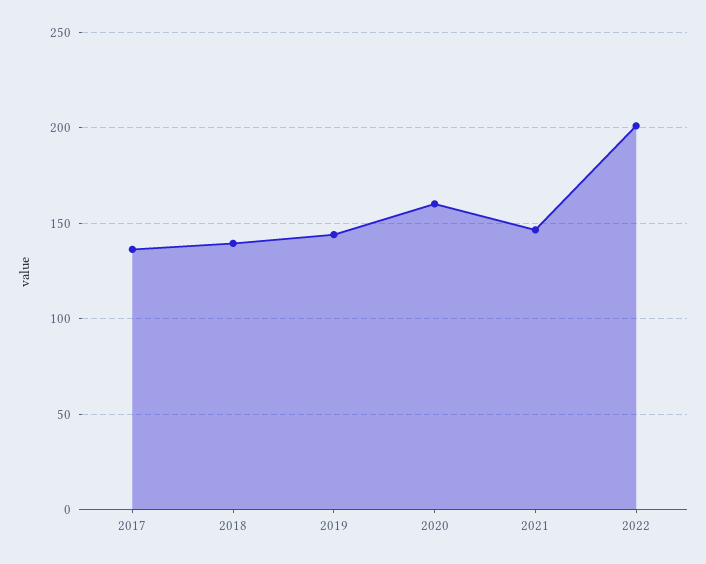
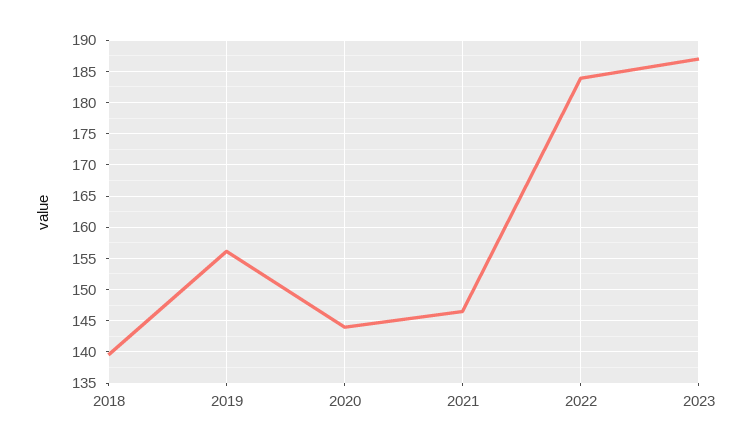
2017: 135 -> none
2019: 145 -> 156
2020: 160 -> 144
2022: 200 -> 184
2023: none -> 187

